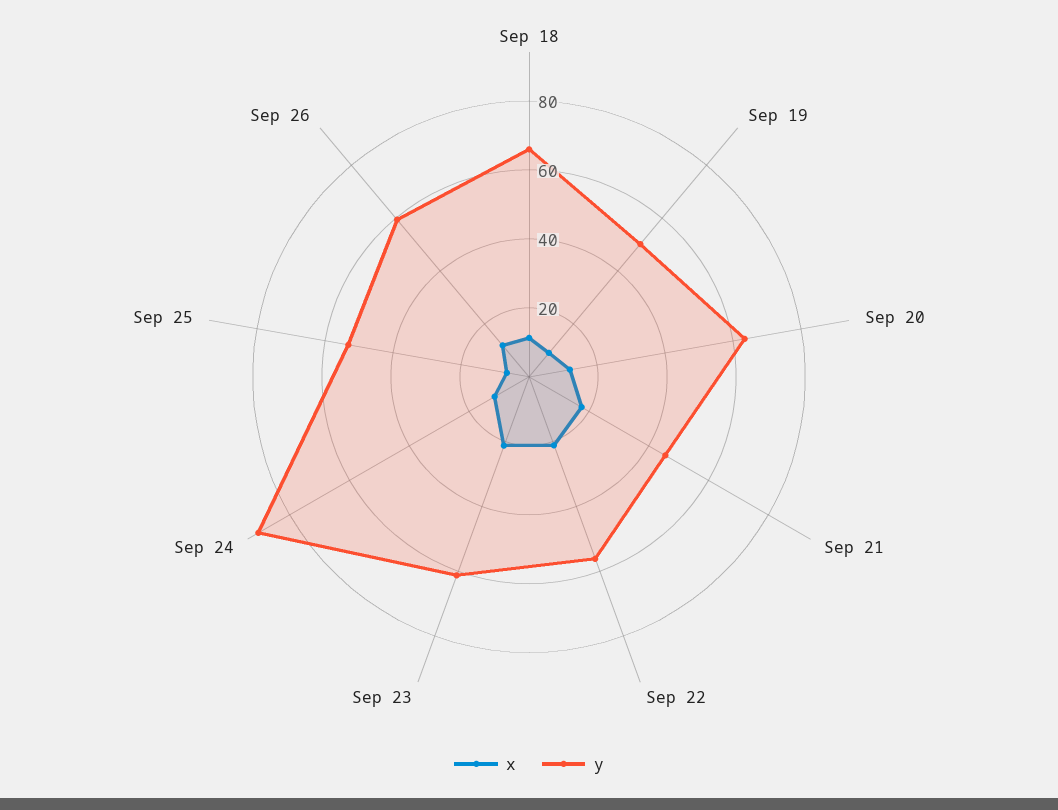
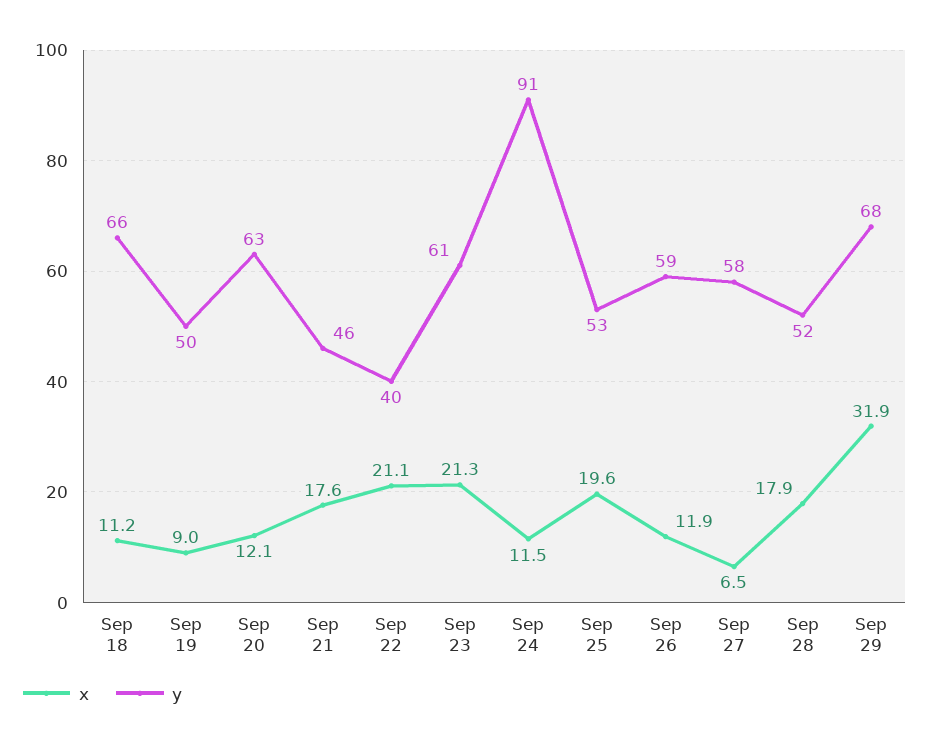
y, Sep 22: 55 -> 40
x, Sep 25: 5 -> 19.6
x, Sep 27: none -> 6.5
y, Sep 27: none -> 58
x, Sep 28: none -> 17.9
y, Sep 28: none -> 52
x, Sep 29: none -> 31.9
y, Sep 29: none -> 68

